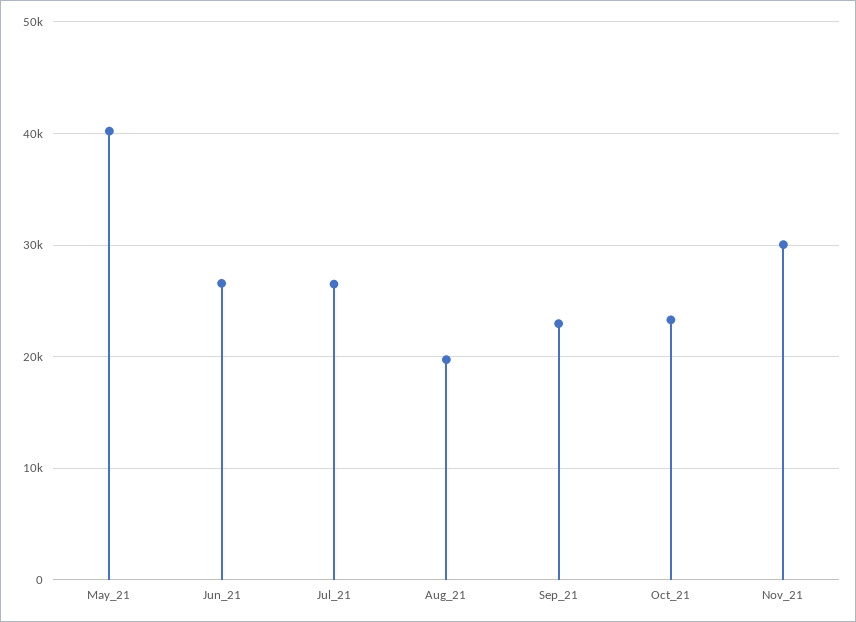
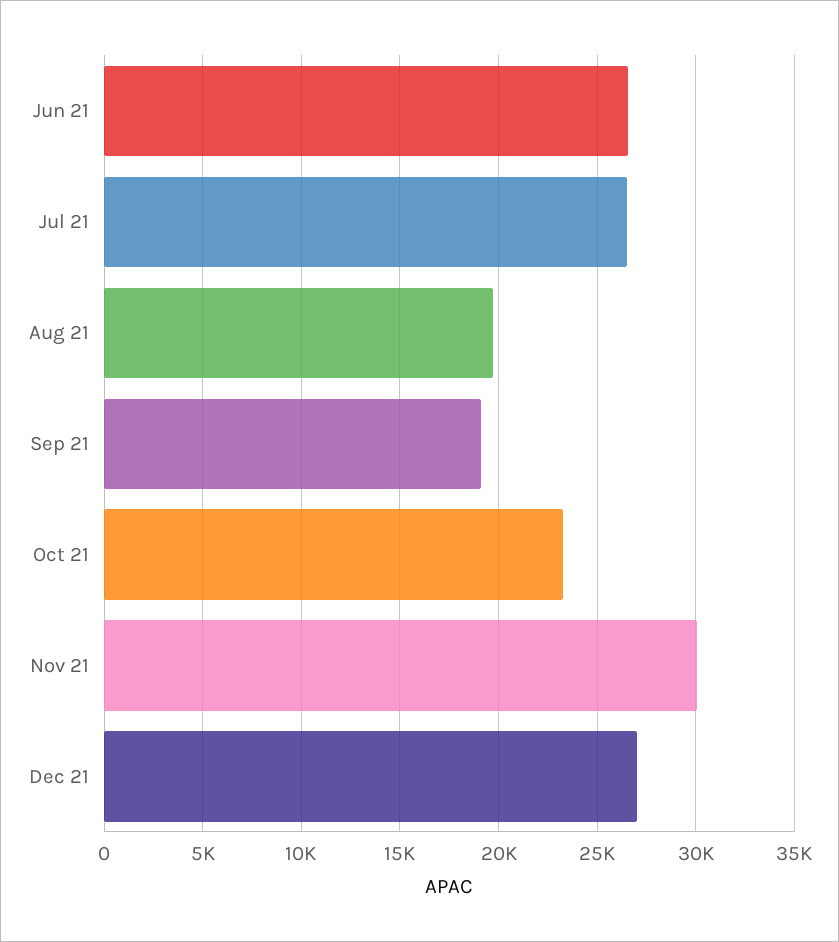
May_21: 40000 -> none
Sep_21: 23000 -> 19000
Dec 21: none -> 27000

